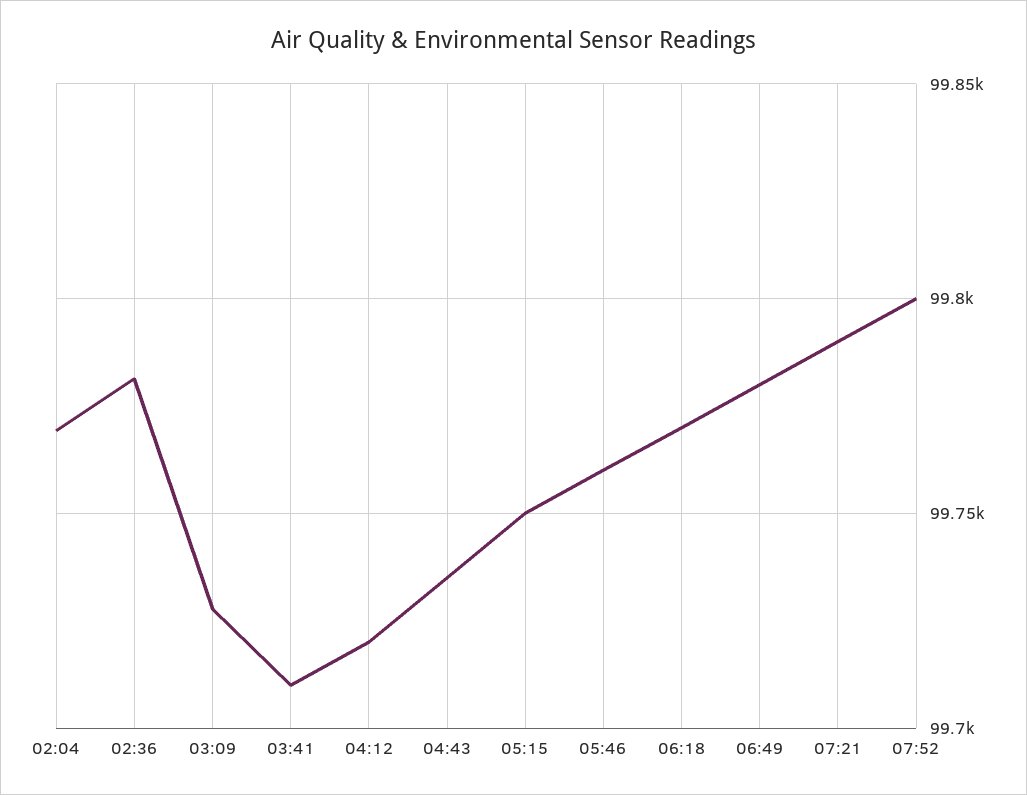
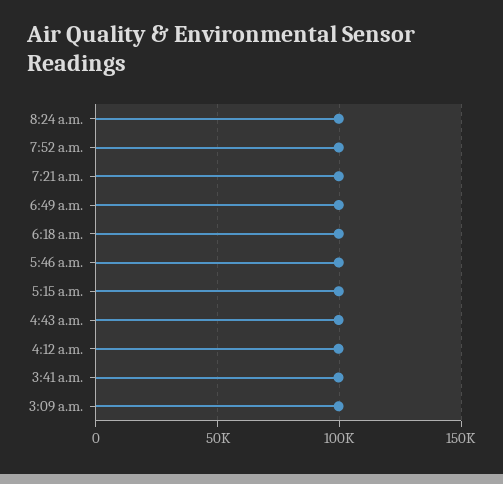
02:04: 99770 -> none
02:36: 99780 -> none
8:24 a.m.: none -> 100000

